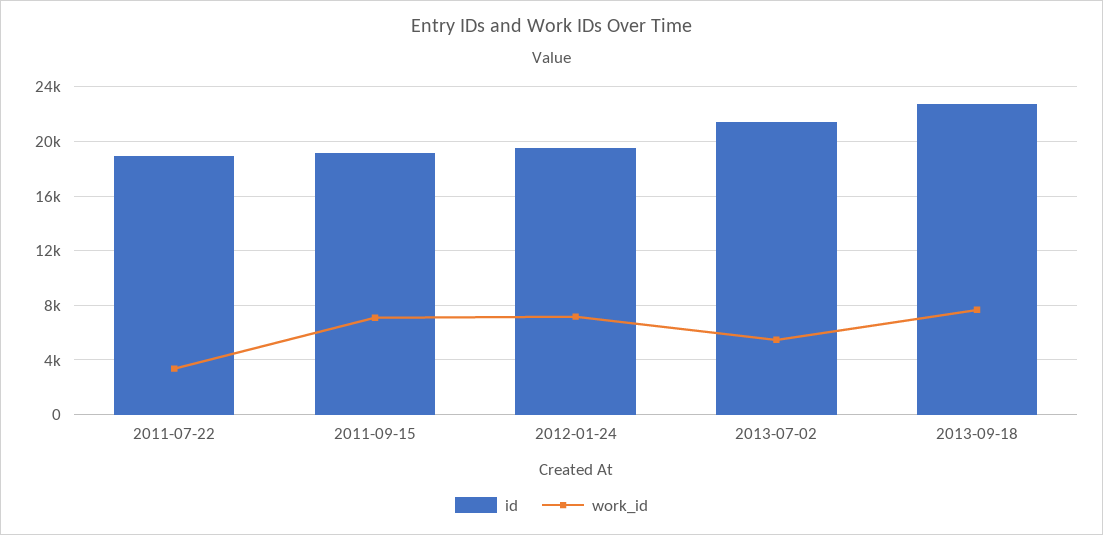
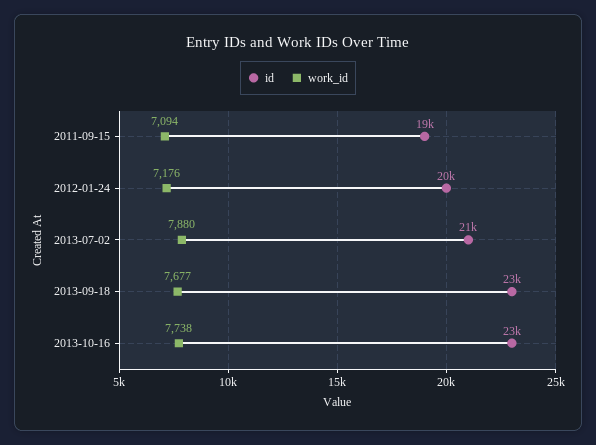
id, 2011-07-22: 19000 -> none
work_id, 2011-07-22: 3500 -> none
work_id, 2013-07-02: 5500 -> 7880
id, 2013-10-16: none -> 23000
work_id, 2013-10-16: none -> 7738

